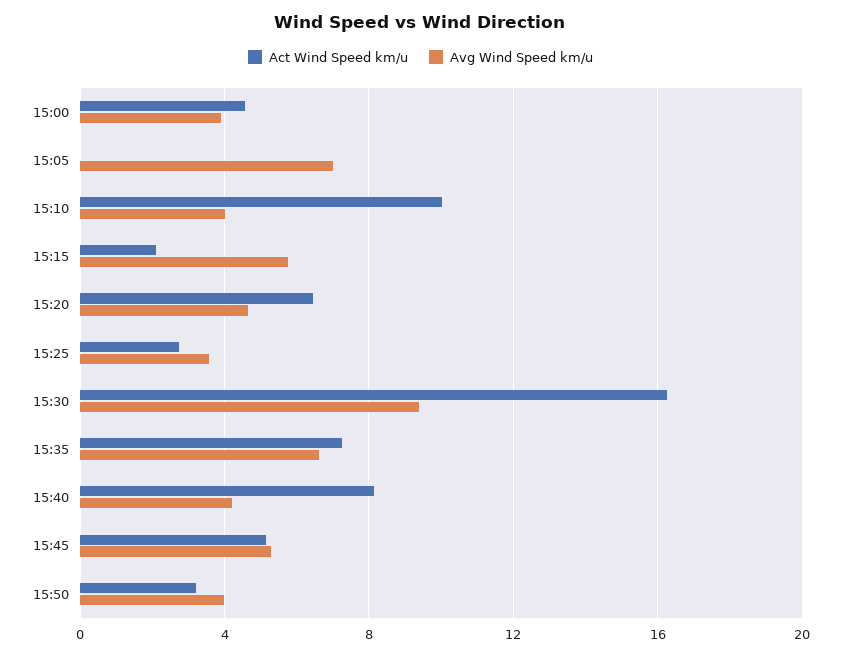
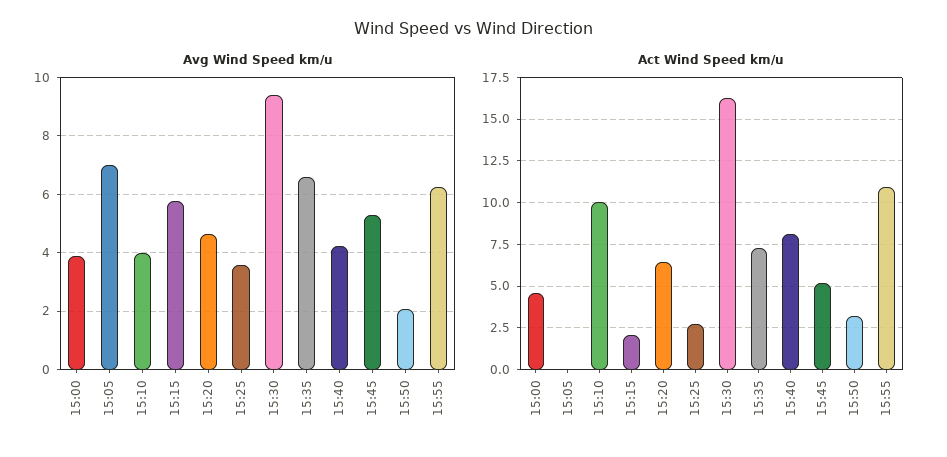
Avg Wind Speed km/u, 15:50: 4 -> 2
Avg Wind Speed km/u, 15:55: none -> 6.25
Act Wind Speed km/u, 15:55: none -> 11

